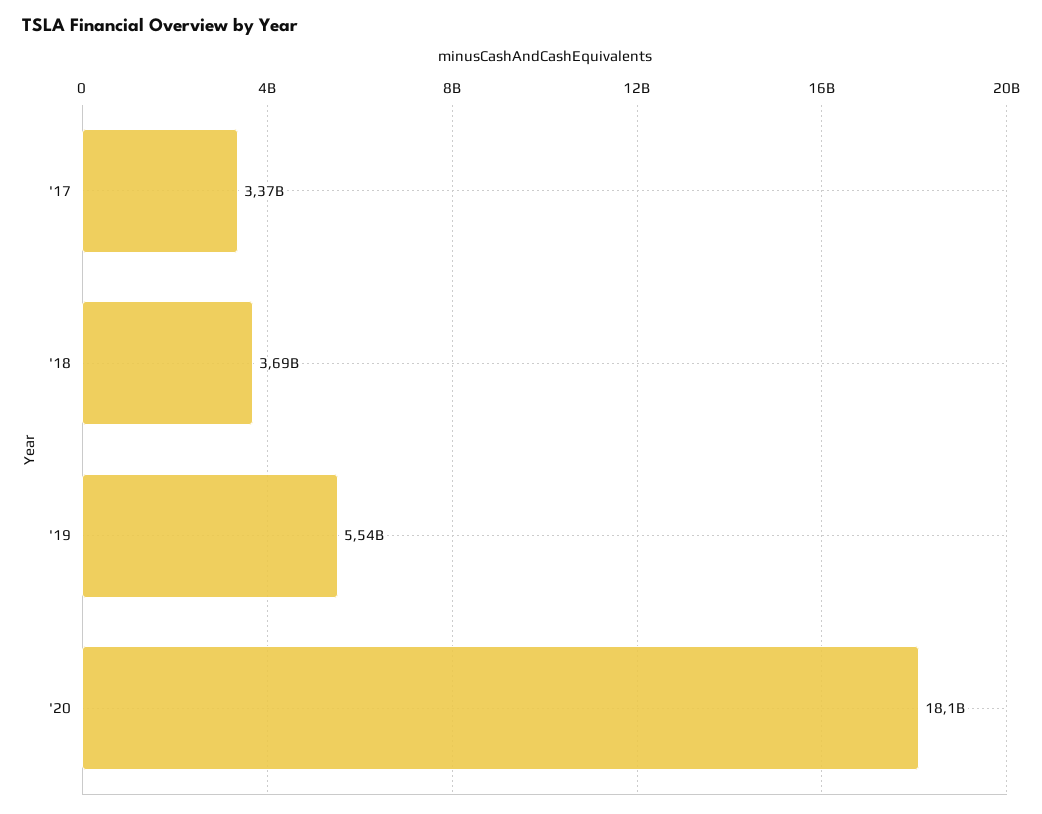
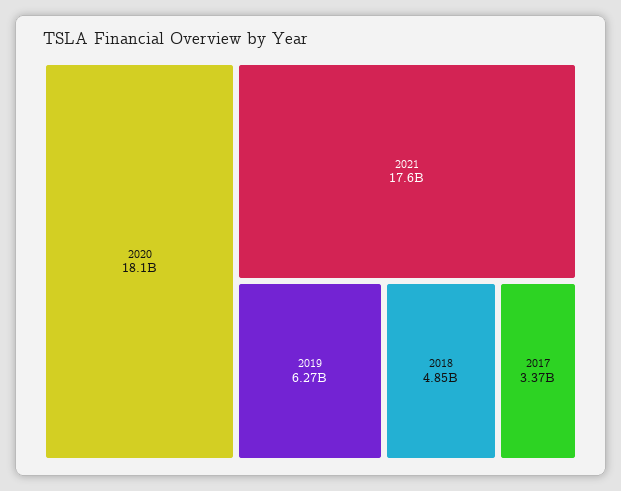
'18: 3690000000 -> 4850000000
'19: 5540000000 -> 6270000000
2021: none -> 17600000000

